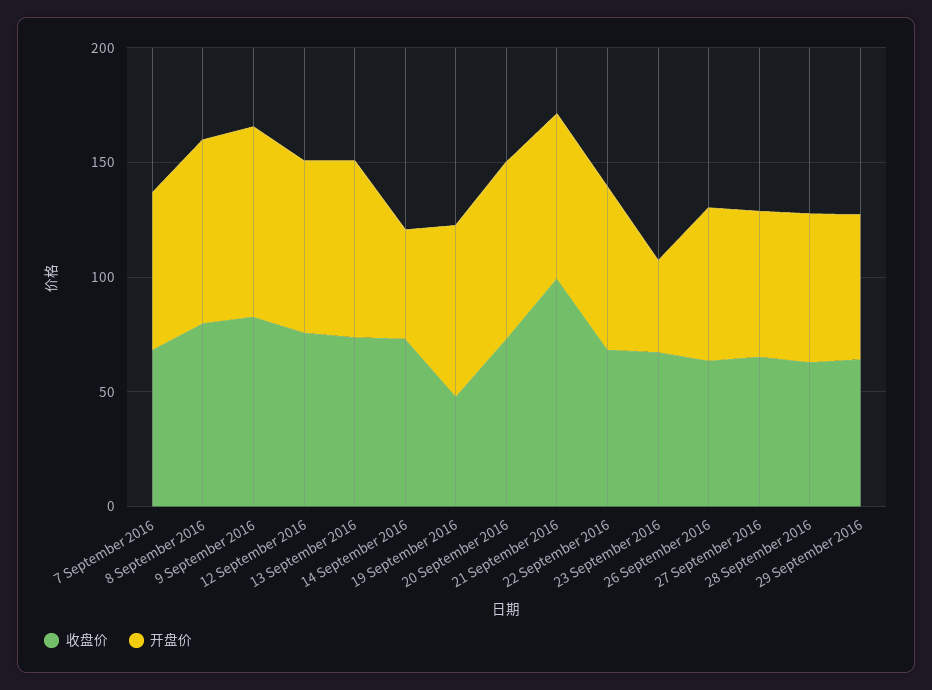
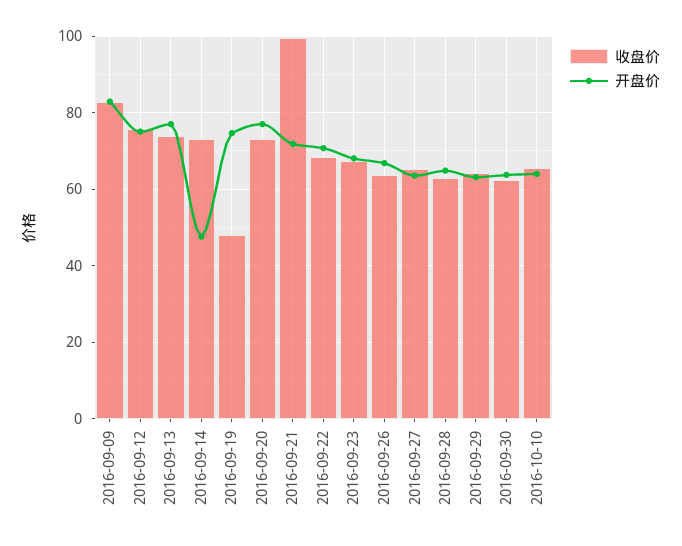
收盘价, 7 September 2016: 70 -> none
开盘价, 7 September 2016: 70 -> none
收盘价, 8 September 2016: 80 -> none
开盘价, 8 September 2016: 80 -> none
开盘价, 23 September 2016: 40 -> 68
收盘价, 2016-09-30: none -> 62
开盘价, 2016-09-30: none -> 64
收盘价, 2016-10-10: none -> 66
开盘价, 2016-10-10: none -> 64

